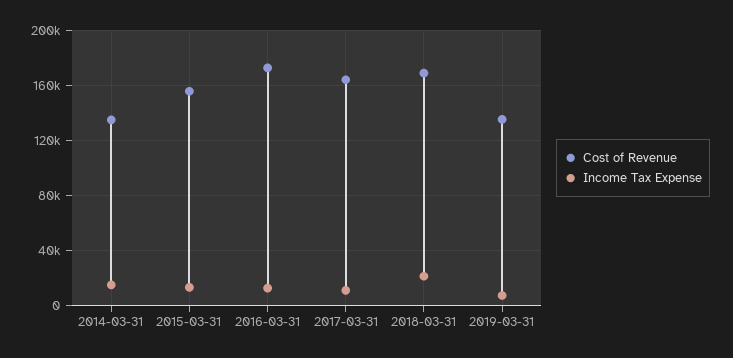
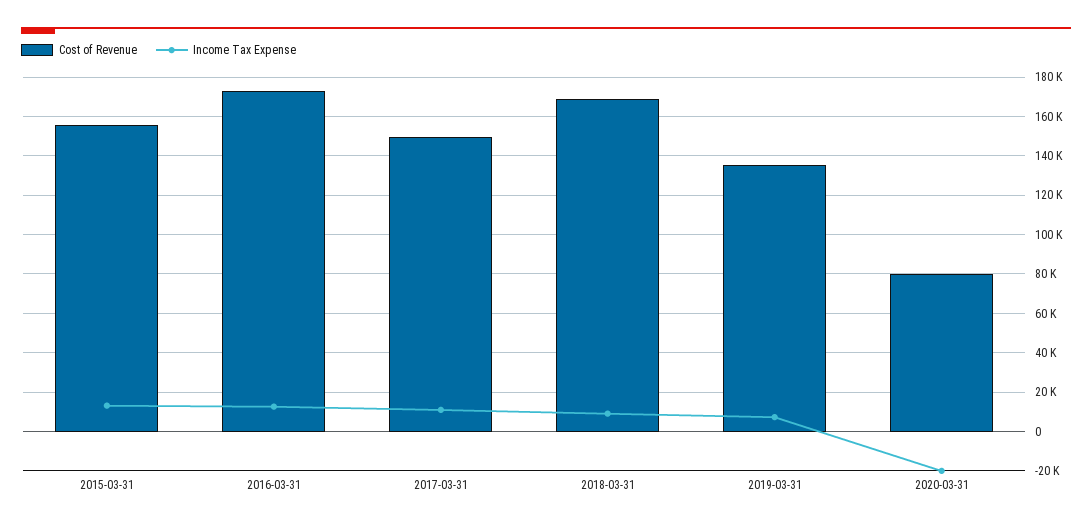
Cost of Revenue, 2014-03-31: 135000 -> none
Income Tax Expense, 2014-03-31: 15000 -> none
Cost of Revenue, 2017-03-31: 165000 -> 150000
Income Tax Expense, 2018-03-31: 20000 -> 10000
Cost of Revenue, 2020-03-31: none -> 80000
Income Tax Expense, 2020-03-31: none -> -20000

